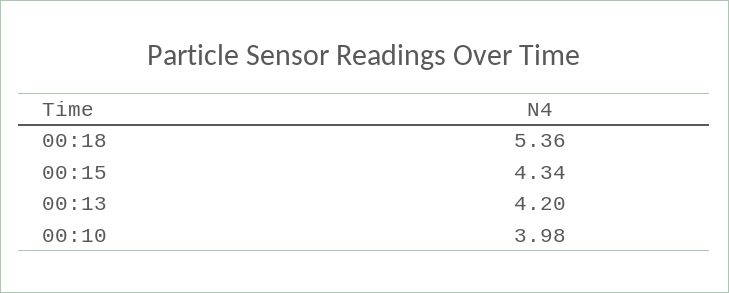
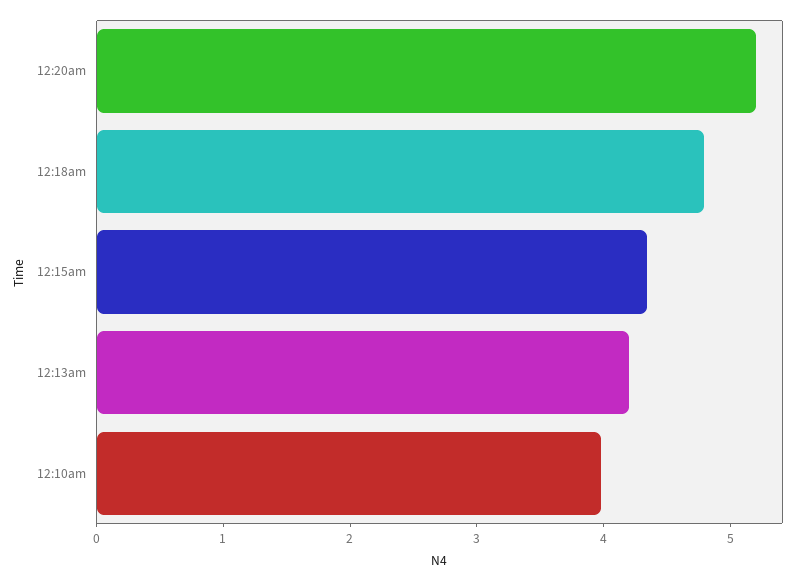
00:18: 5.36 -> 4.8
12:20am: none -> 5.2

